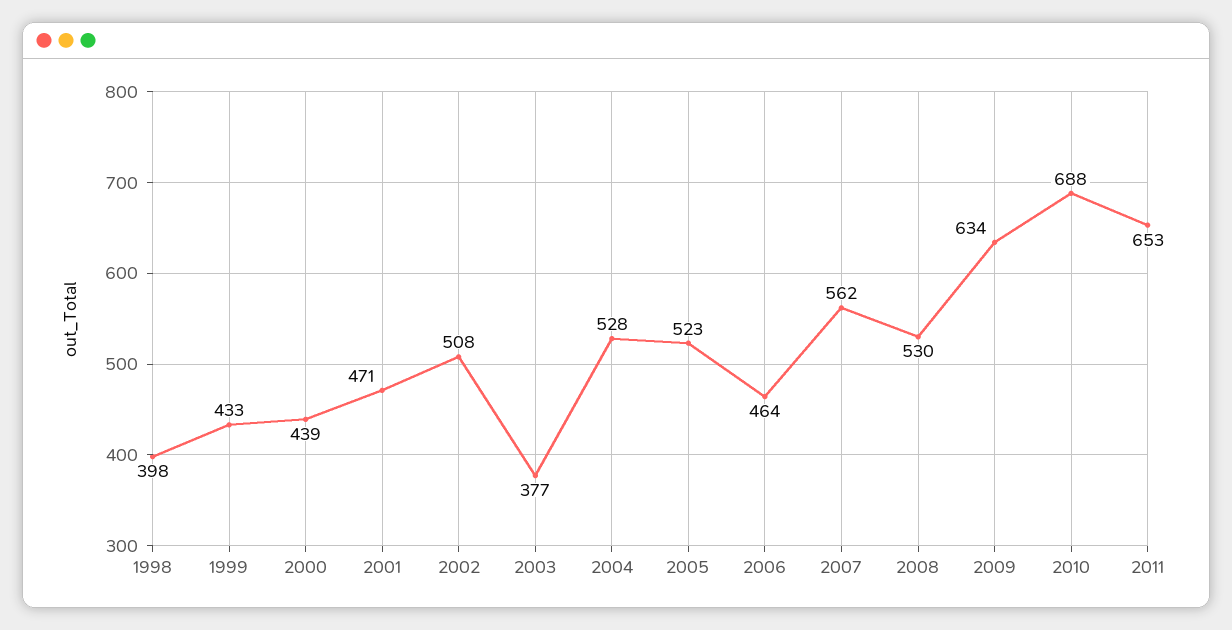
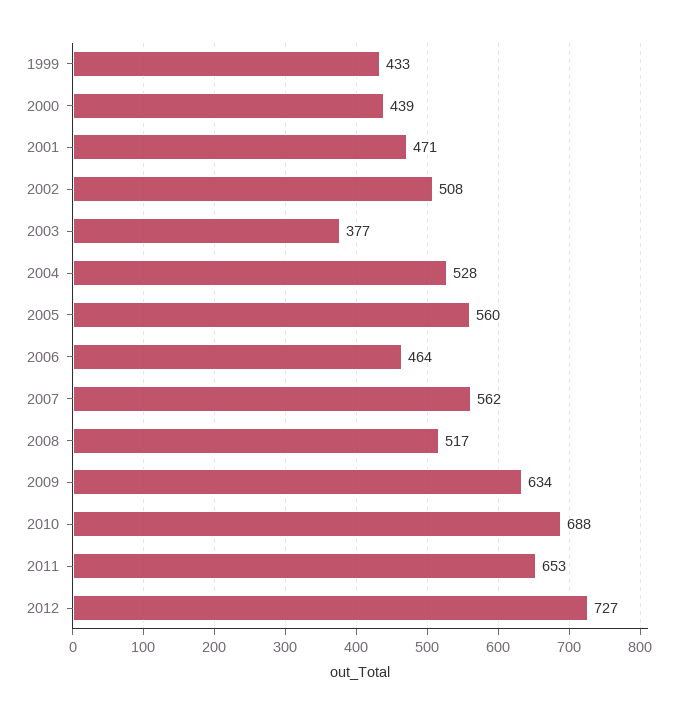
1998: 398 -> none
2005: 523 -> 560
2008: 530 -> 517
2012: none -> 727

